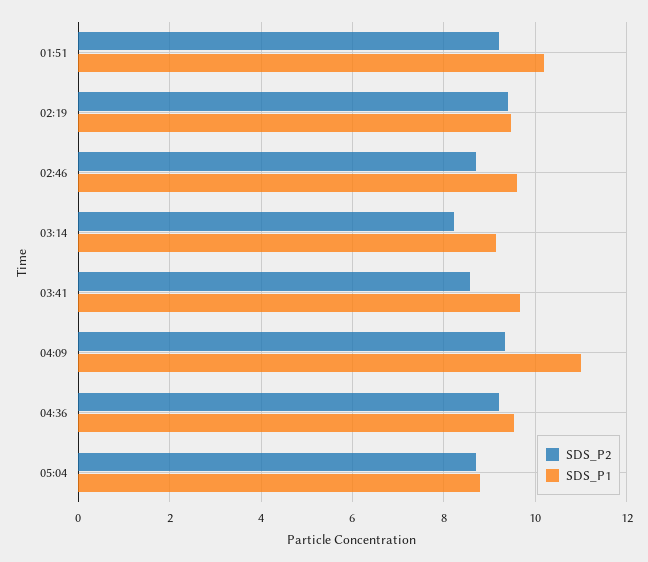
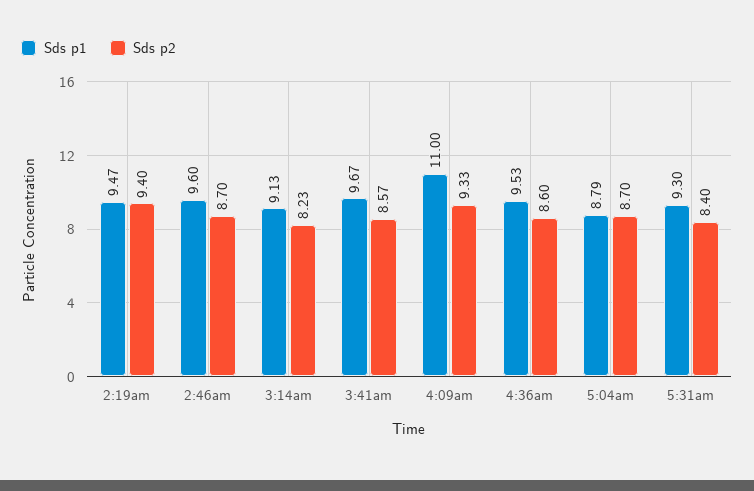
SDS_P2, 01:51: 9.2 -> none
SDS_P1, 01:51: 10.2 -> none
SDS_P2, 04:36: 9.2 -> 8.6
SDS_P1, 5:31am: none -> 9.3
SDS_P2, 5:31am: none -> 8.4

